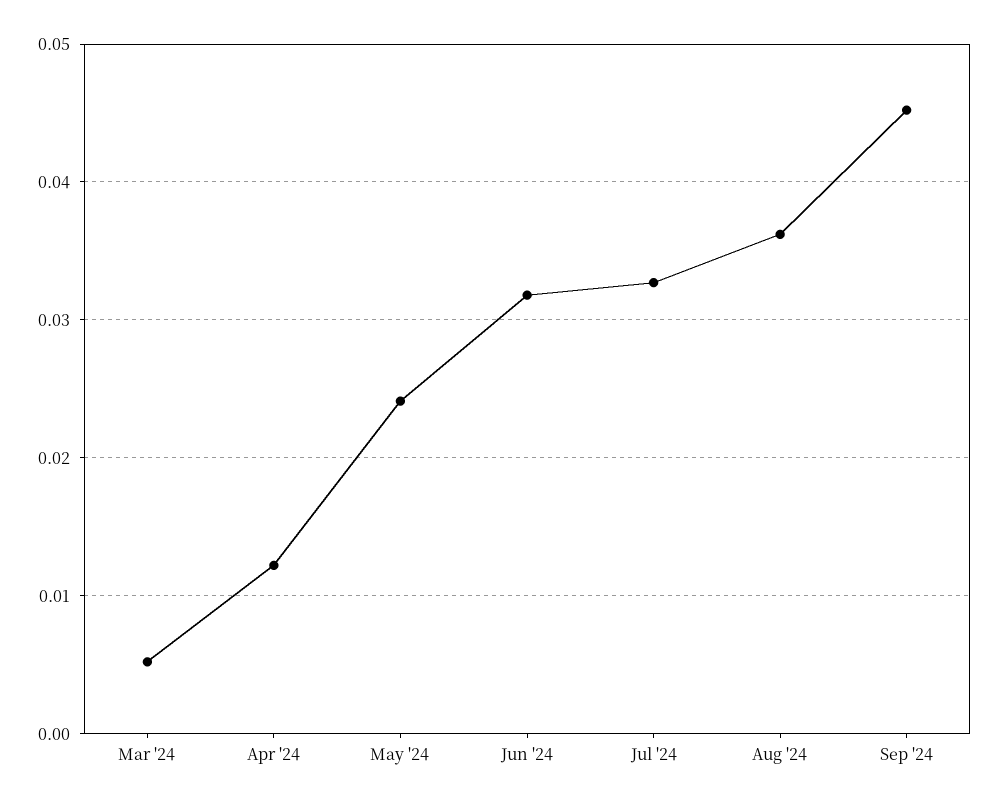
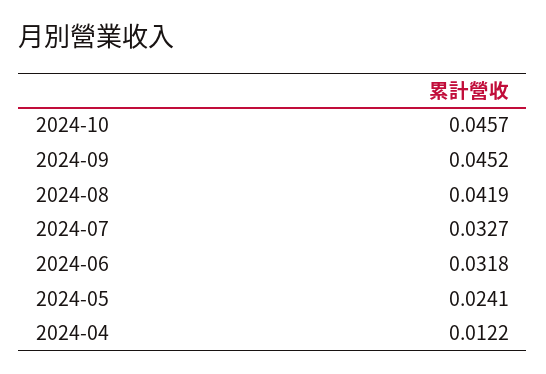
Mar '24: 0.005 -> none
Aug '24: 0.036 -> 0.0419
2024-10: none -> 0.0457

